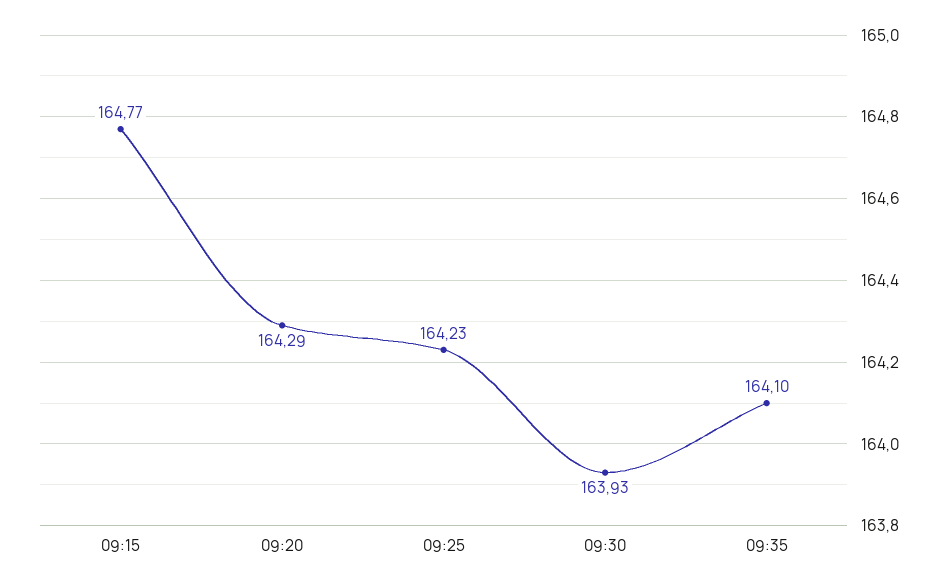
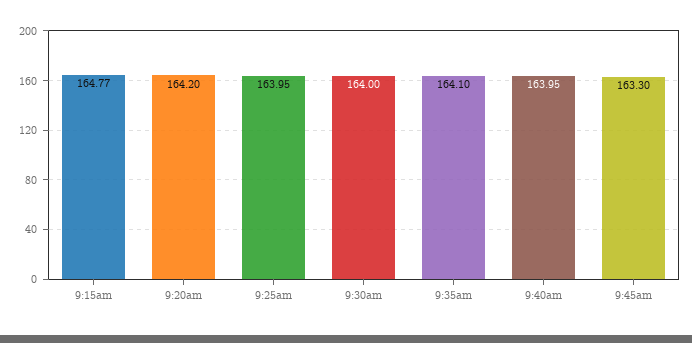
09:20: 164.29 -> 164.2
09:25: 164.23 -> 163.95
09:30: 163.93 -> 164
9:40am: none -> 163.95
9:45am: none -> 163.3

